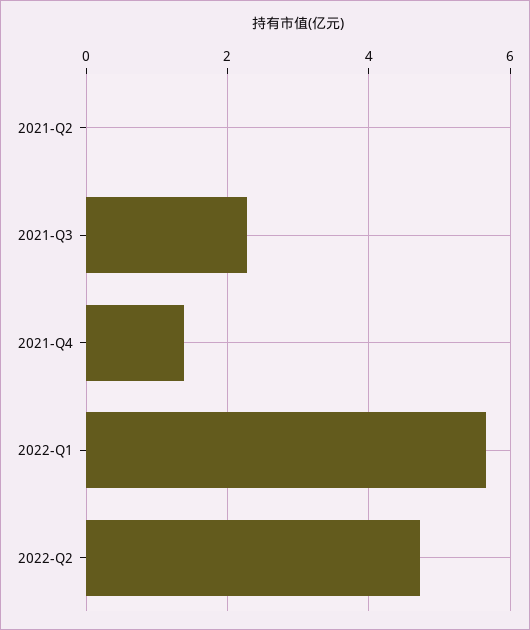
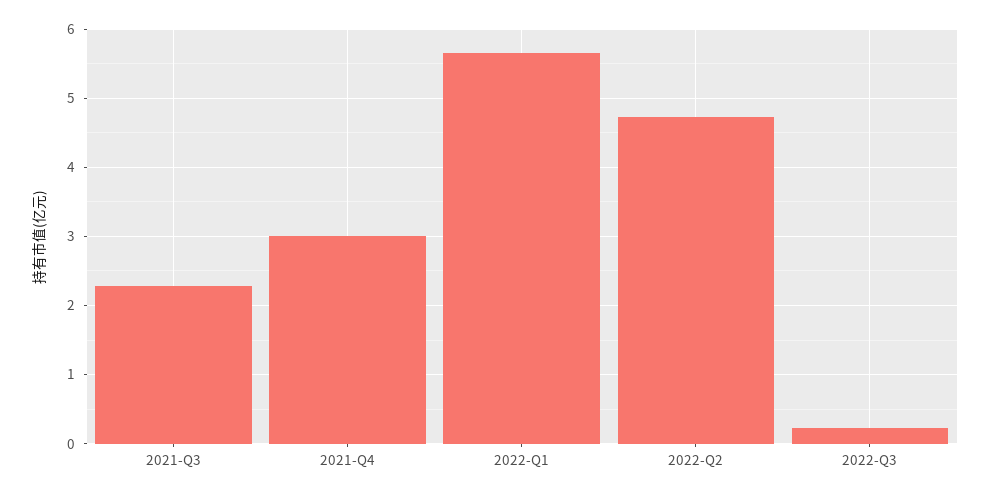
2021-Q2: 0 -> none
2021-Q4: 1.4 -> 3
2022-Q3: none -> 0.2

